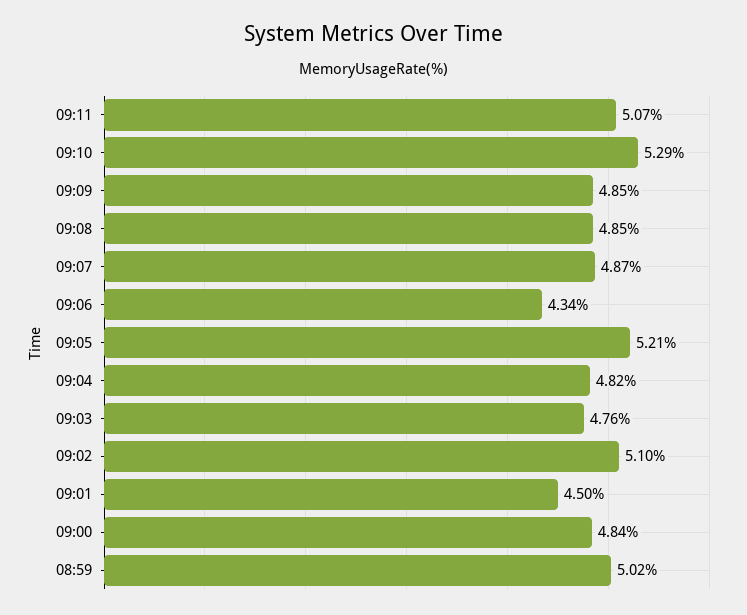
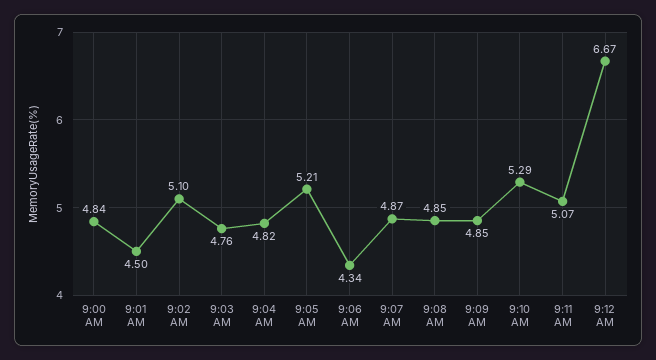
08:59: 5.02 -> none
9:12 AM: none -> 6.67

